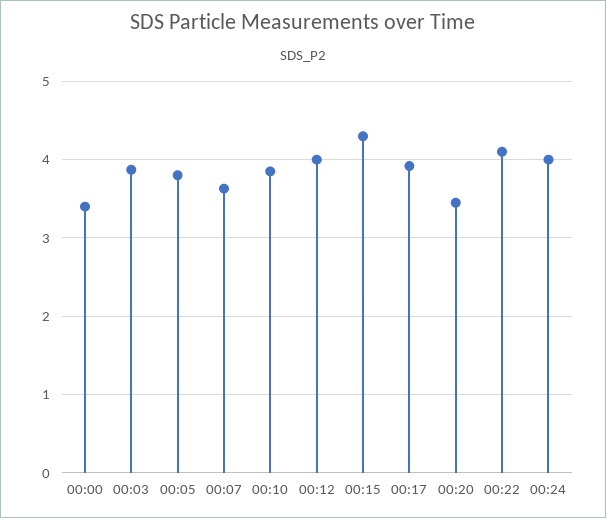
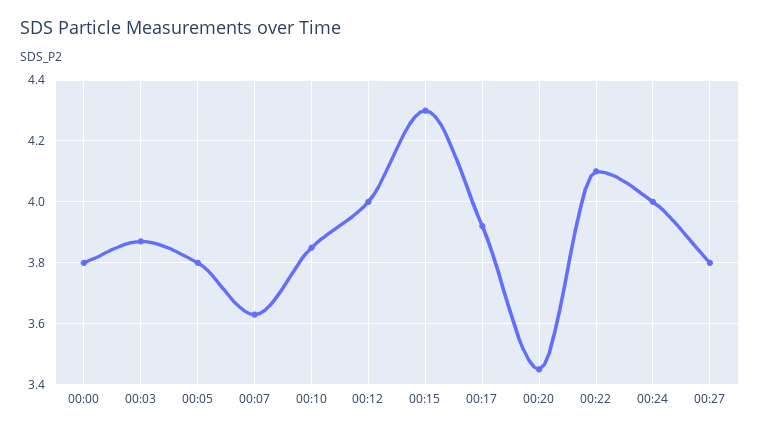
00:00: 3.4 -> 3.8
00:27: none -> 3.8

